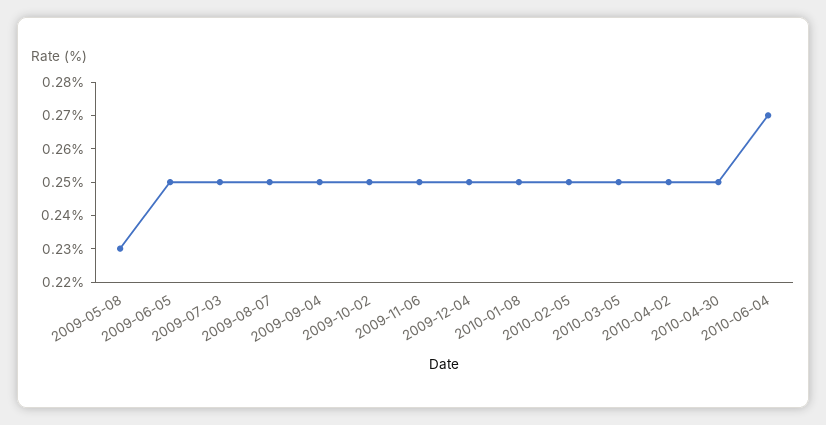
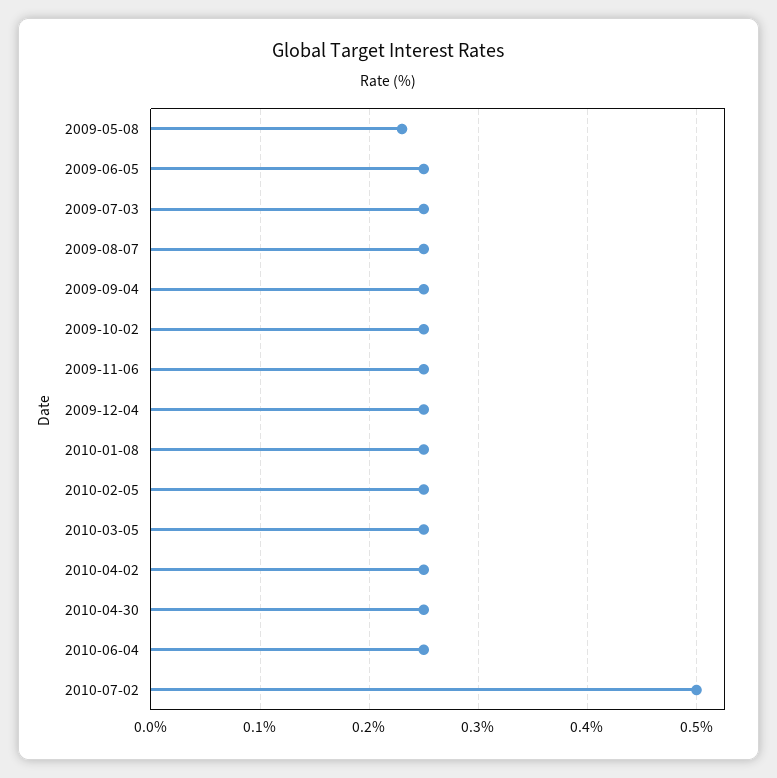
2010-06-04: 0.27 -> 0.25
2010-07-02: none -> 0.5

